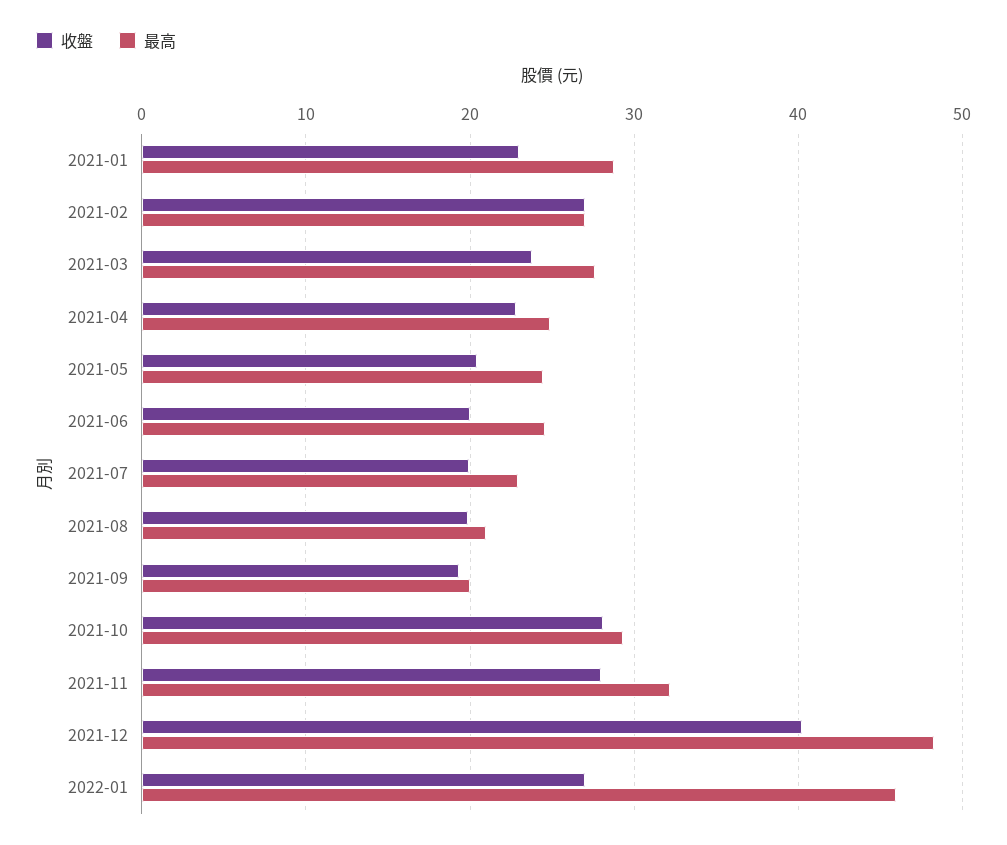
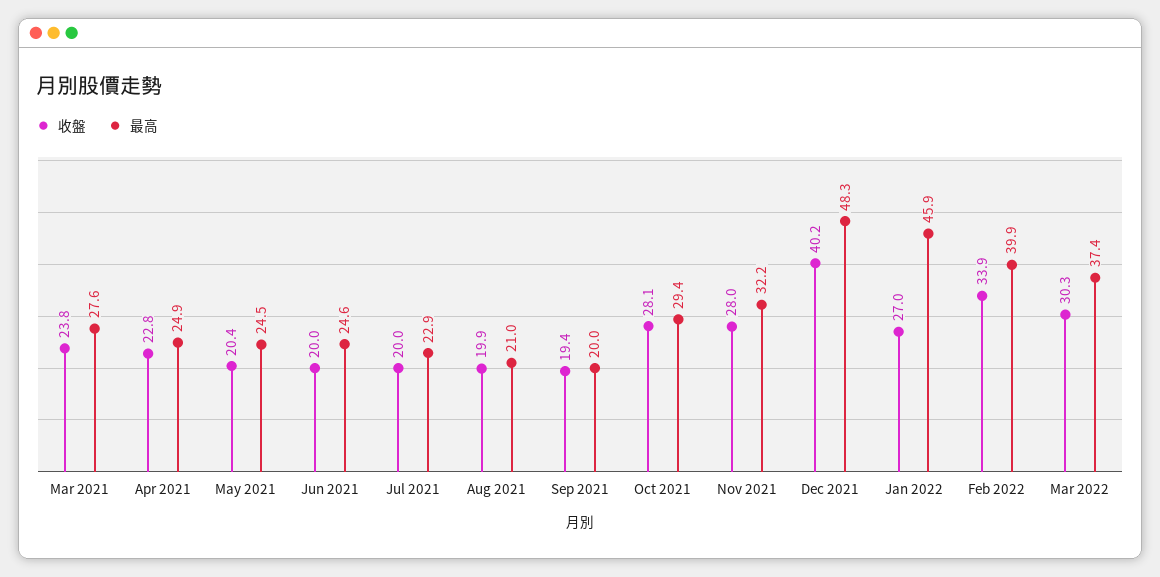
收盤, 2021-01: 23 -> none
最高, 2021-01: 29 -> none
收盤, 2021-02: 27 -> none
最高, 2021-02: 27 -> none
收盤, Feb 2022: none -> 33.9
最高, Feb 2022: none -> 39.9
收盤, Mar 2022: none -> 30.3
最高, Mar 2022: none -> 37.4

